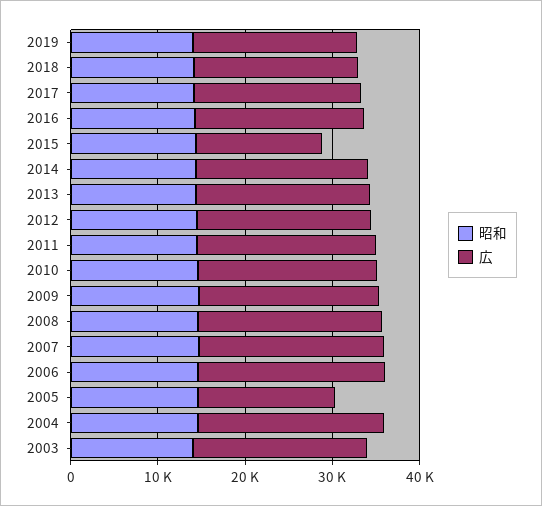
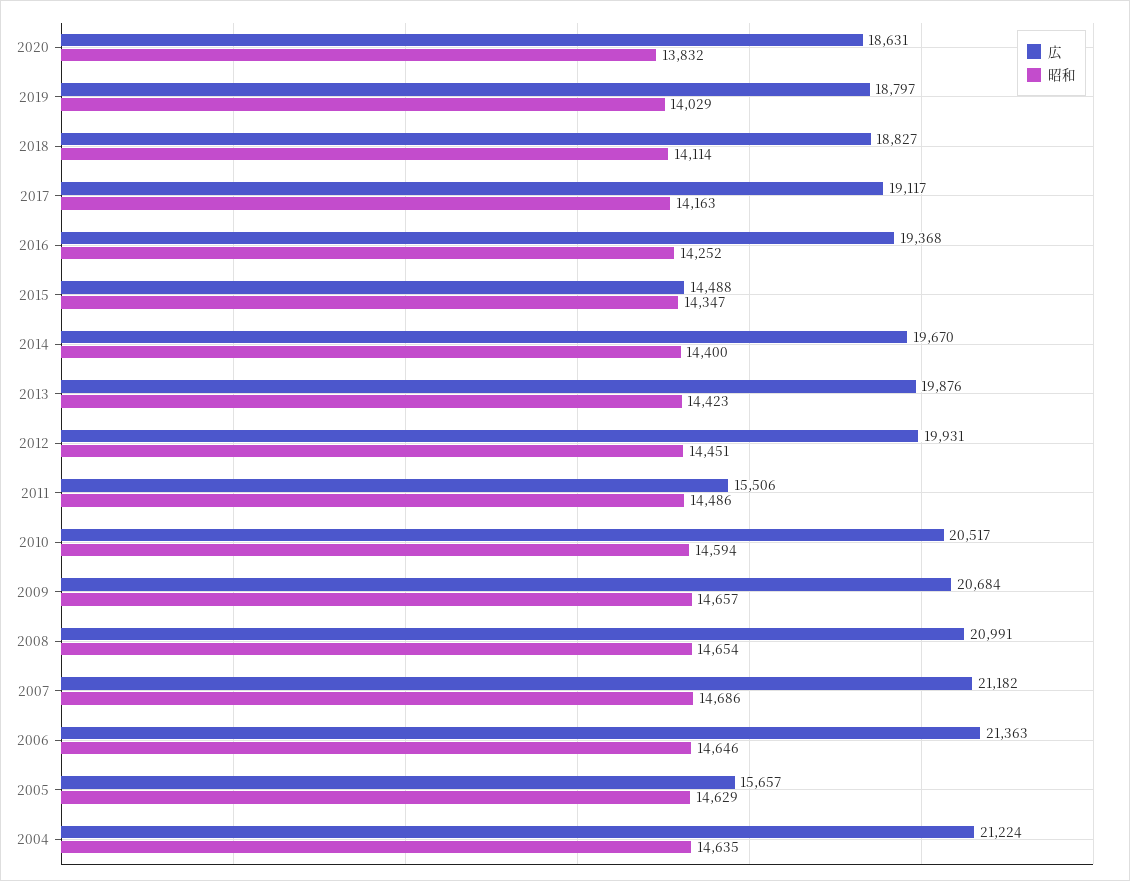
広, 2011: 20000 -> 15506
昭和, 2003: 14000 -> none
広, 2003: 20000 -> none
広, 2020: none -> 18631
昭和, 2020: none -> 13832

